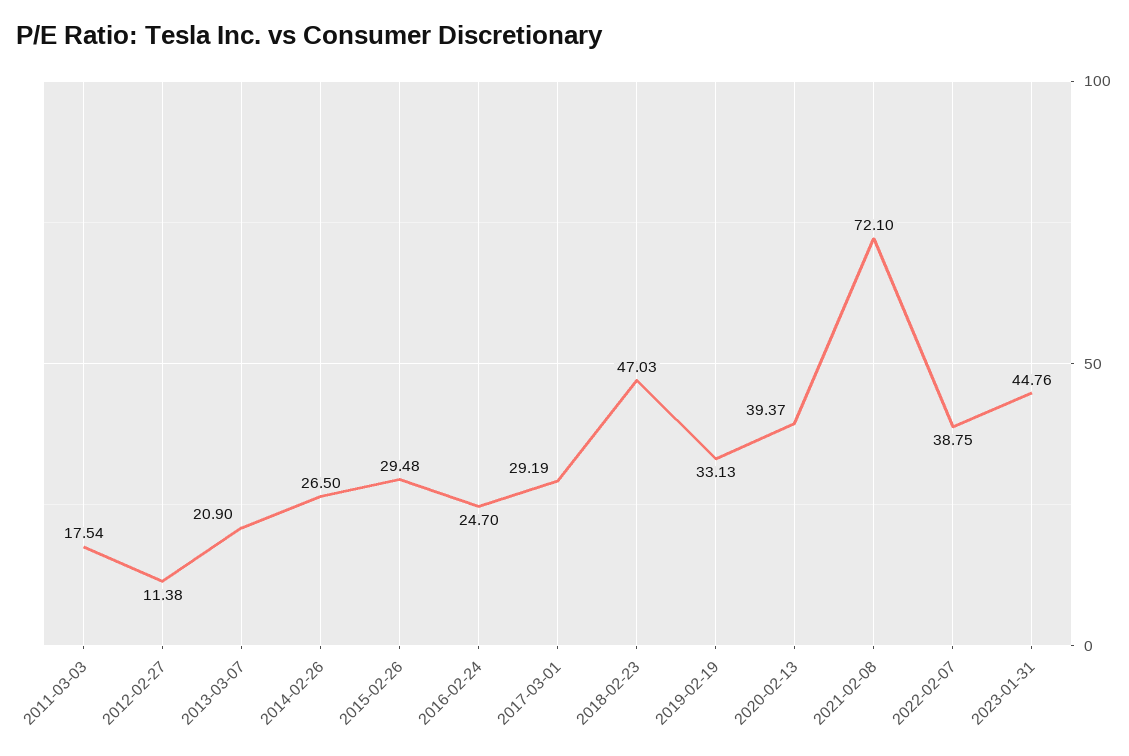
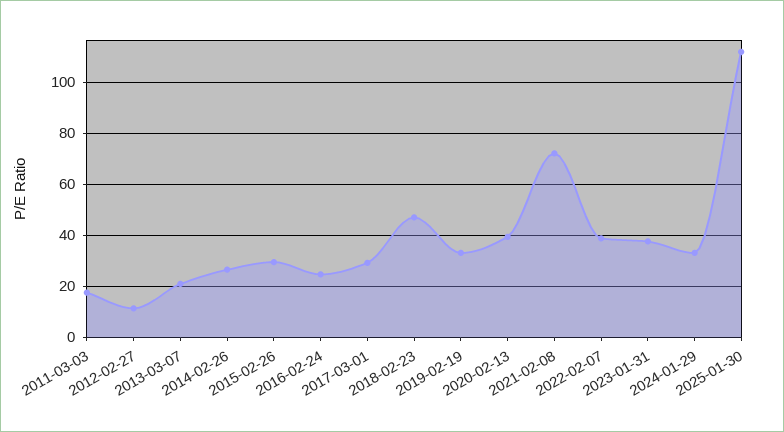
2023-01-31: 44.76 -> 37.5
2024-01-29: none -> 32.5
2025-01-30: none -> 112.5

